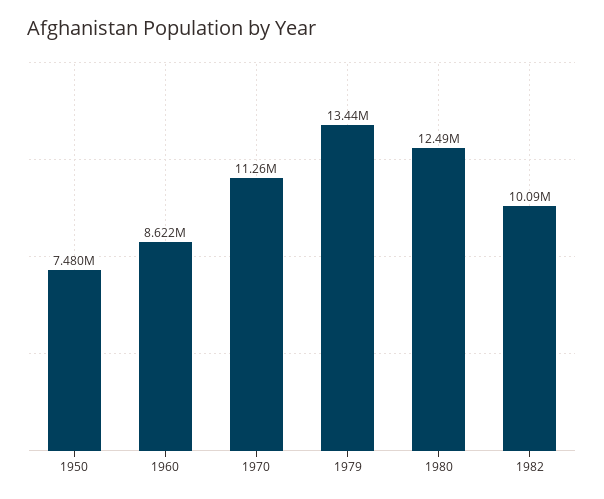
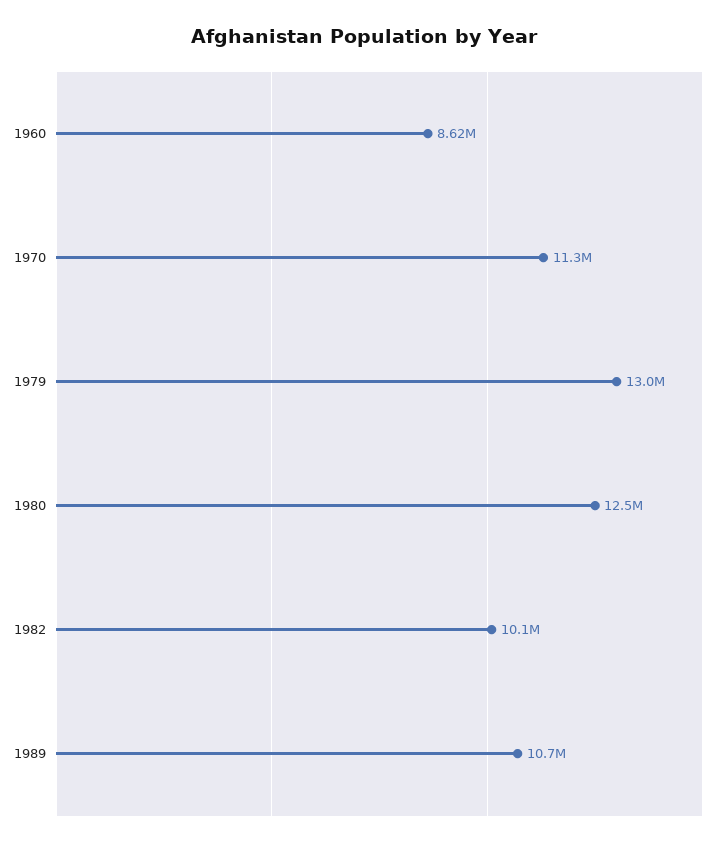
1950: 7480000 -> none
1979: 13440000 -> 13000000
1989: none -> 10700000

